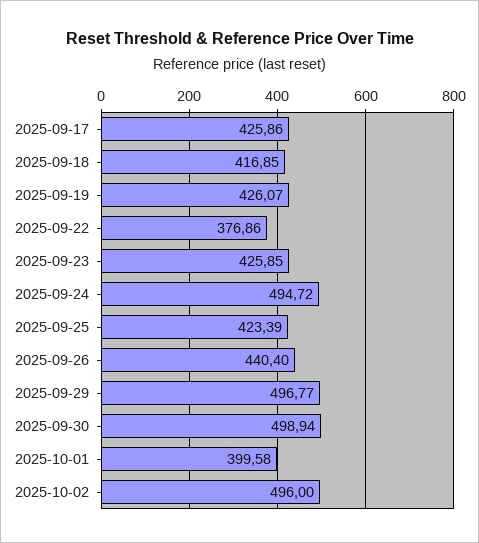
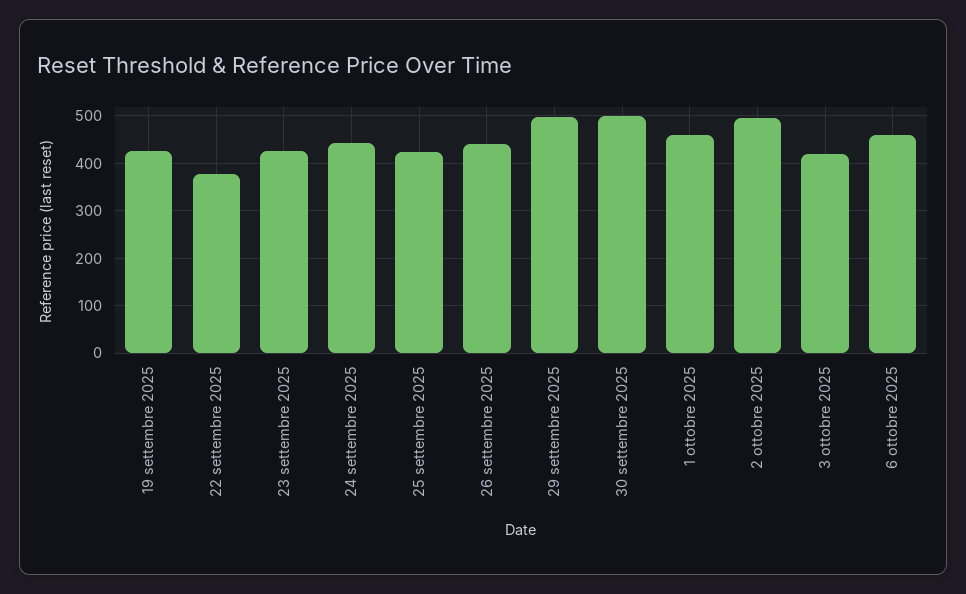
2025-09-17: 425.86 -> none
2025-09-18: 416.85 -> none
2025-09-24: 494.72 -> 440
2025-10-01: 399.58 -> 460
3 ottobre 2025: none -> 420
6 ottobre 2025: none -> 460

